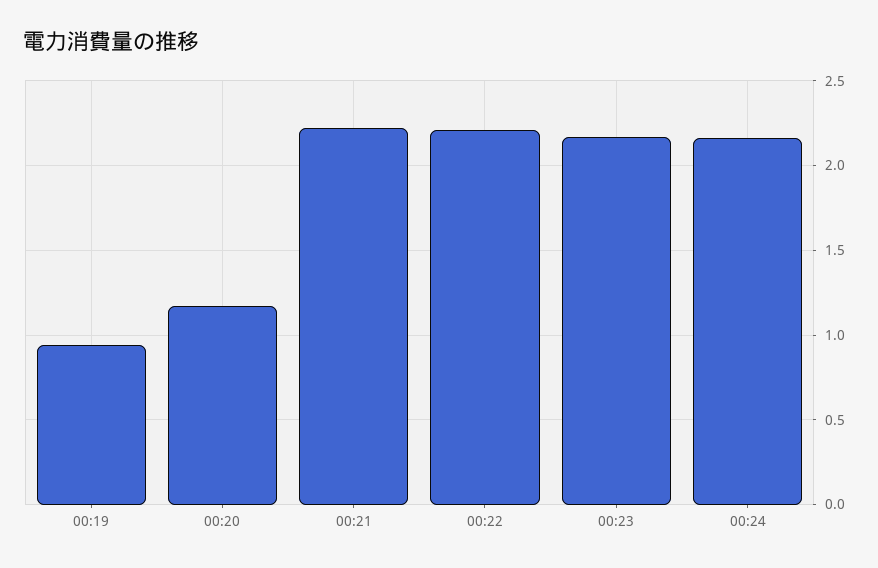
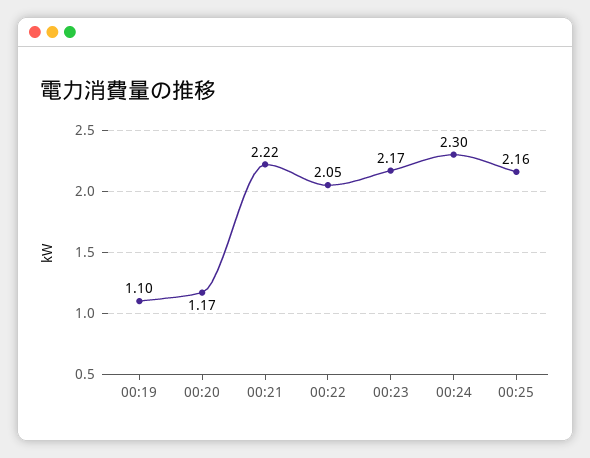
00:19: 0.95 -> 1.1
00:22: 2.2 -> 2.05
00:24: 2.15 -> 2.3
00:25: none -> 2.16

